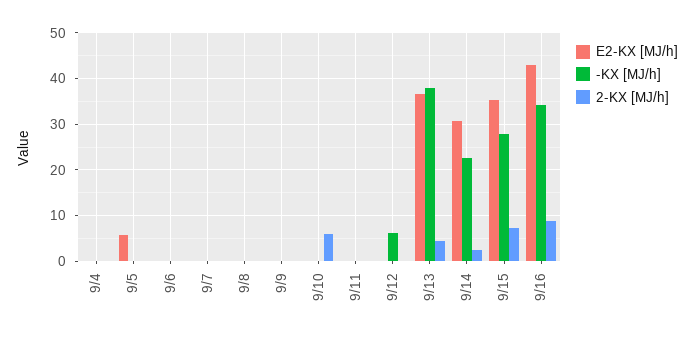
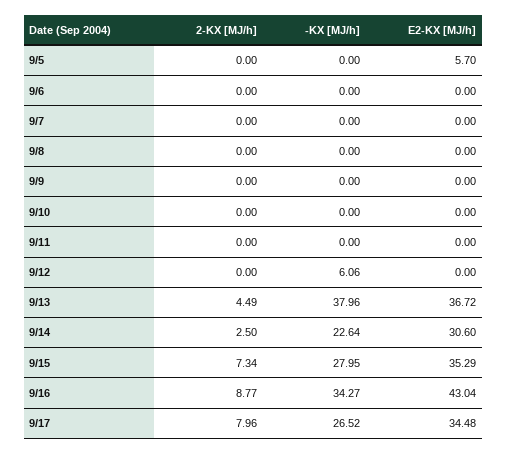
E2-KX [MJ/h], 9/4: 0 -> none
-KX [MJ/h], 9/4: 0 -> none
2-KX [MJ/h], 9/4: 0 -> none
2-KX [MJ/h], 9/10: 6 -> 0
2-KX [MJ/h], 9/17: none -> 7.96
-KX [MJ/h], 9/17: none -> 26.52
E2-KX [MJ/h], 9/17: none -> 34.48

